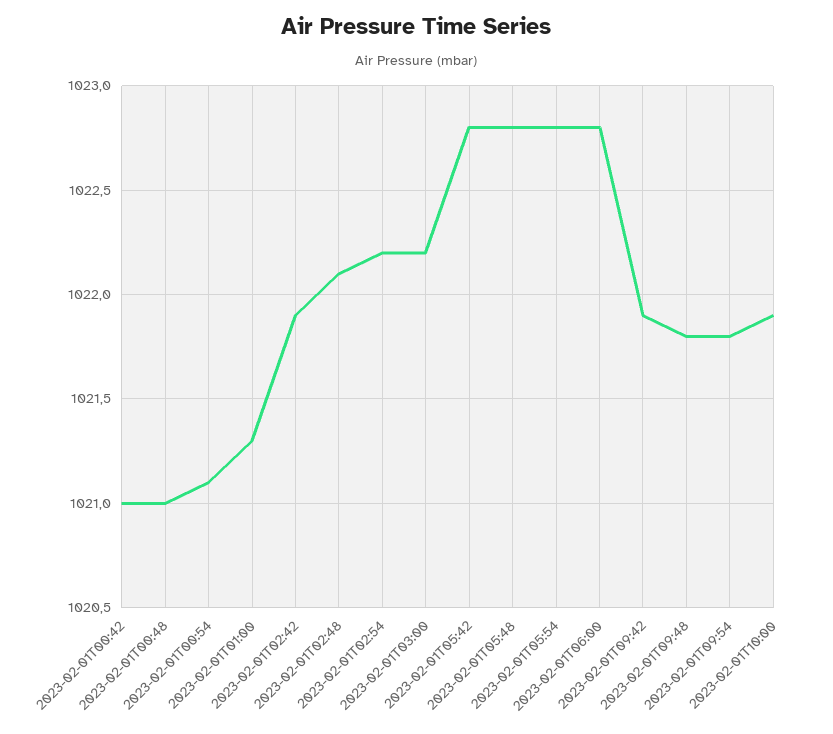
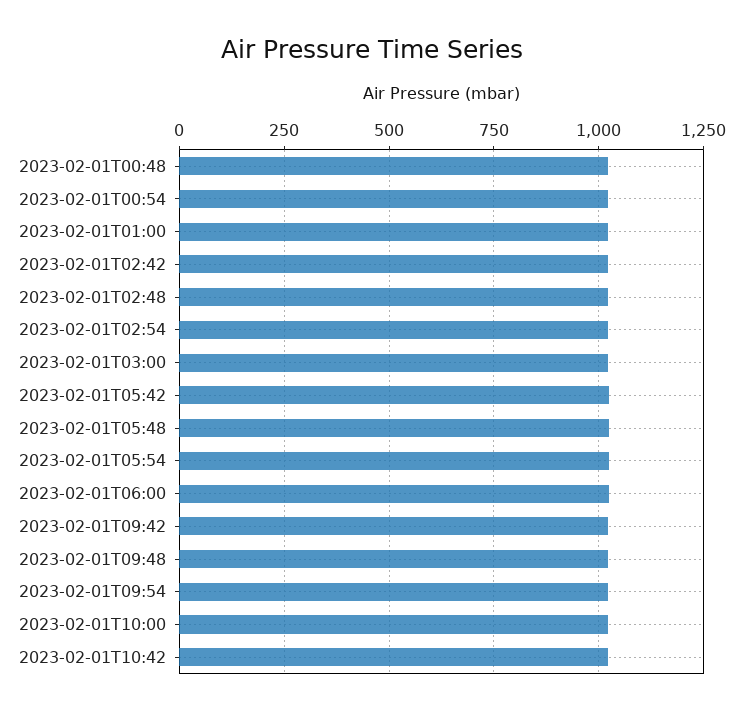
2023-02-01T00:42: 1021 -> none
2023-02-01T10:42: none -> 1025

